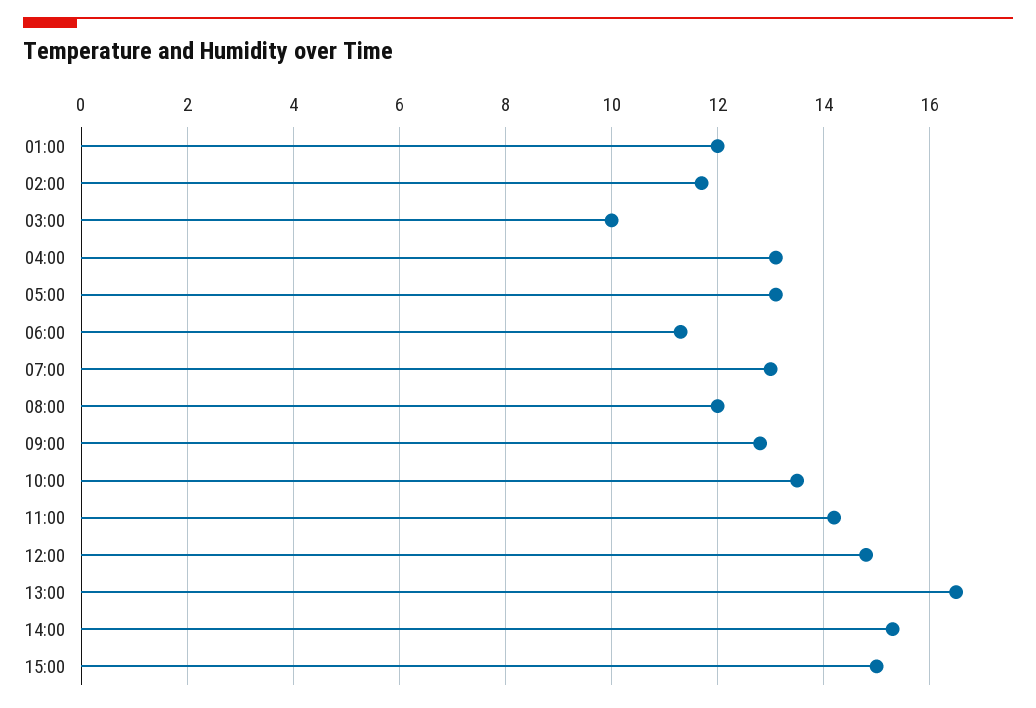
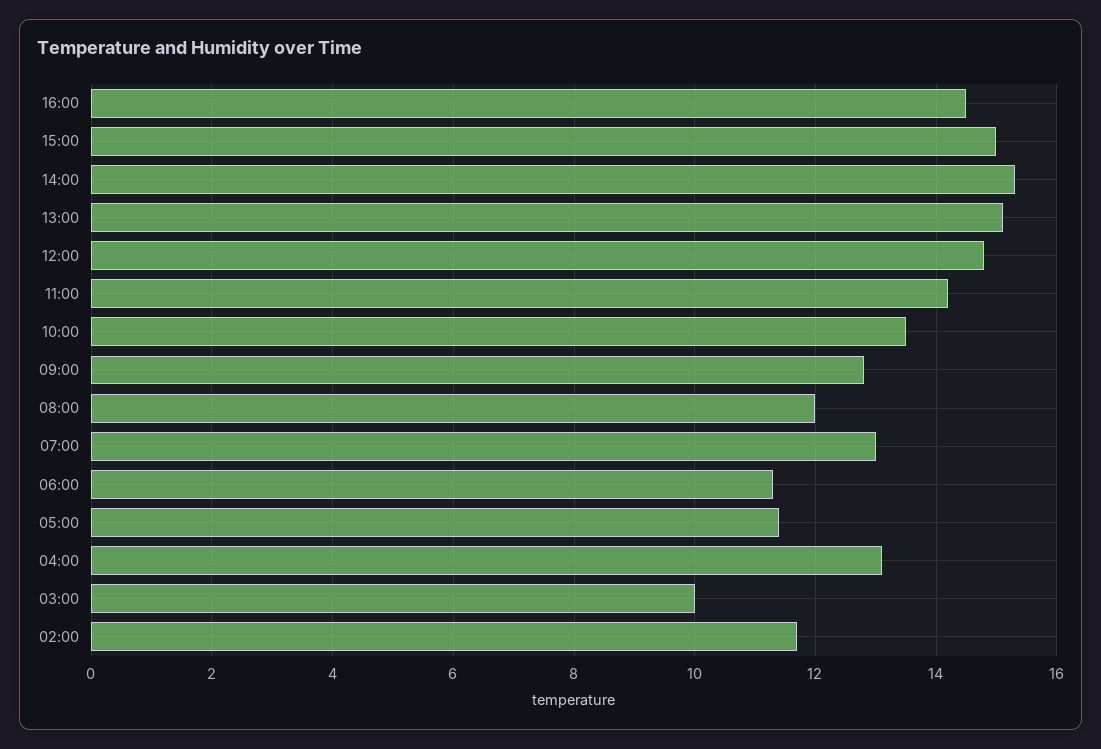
01:00: 12 -> none
05:00: 13 -> 11.5
13:00: 16.5 -> 15
16:00: none -> 14.5

